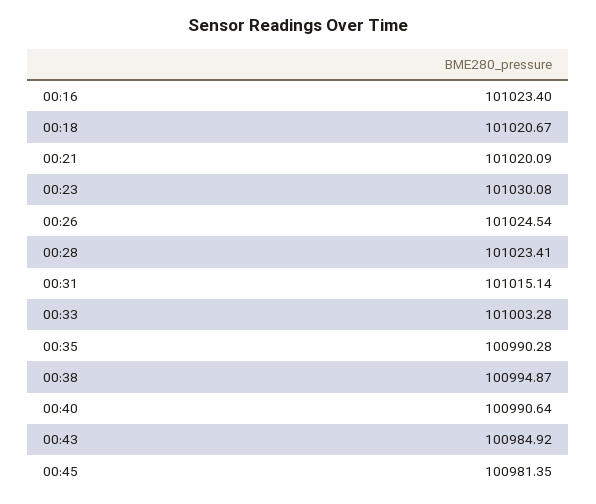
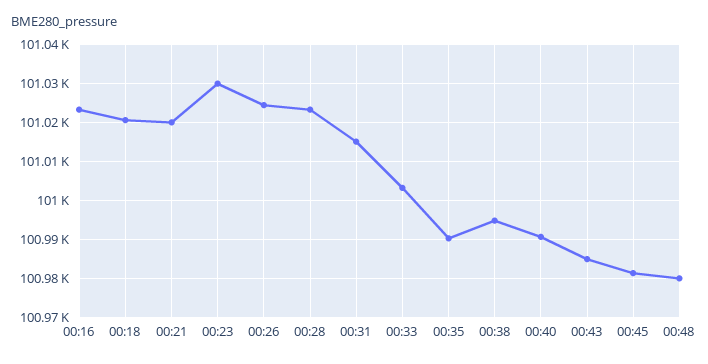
00:48: none -> 100980

